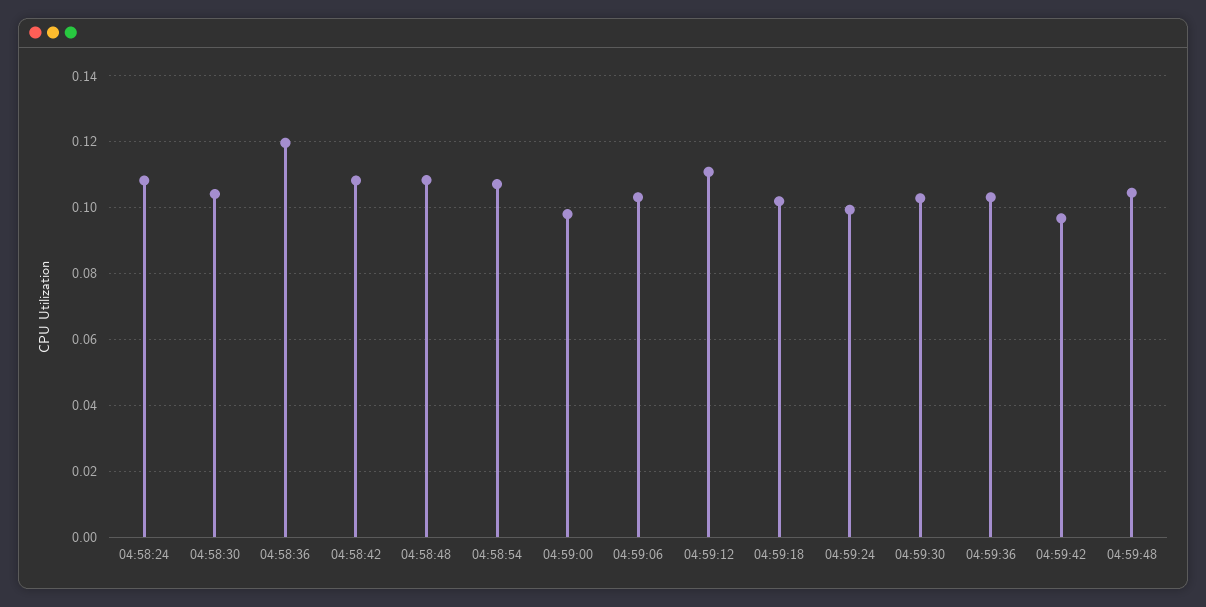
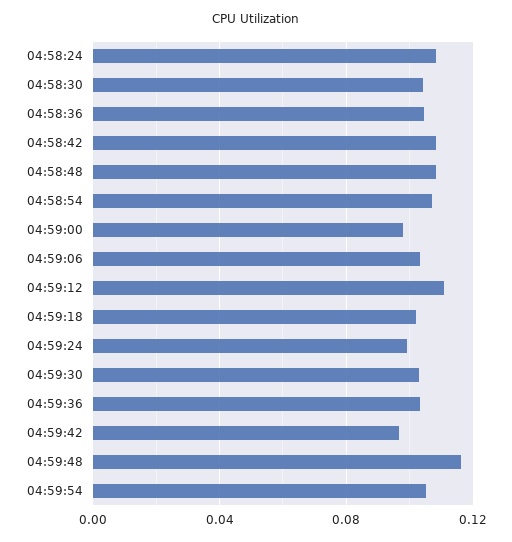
04:58:36: 0.12 -> 0.105
04:59:48: 0.104 -> 0.115
04:59:54: none -> 0.105

